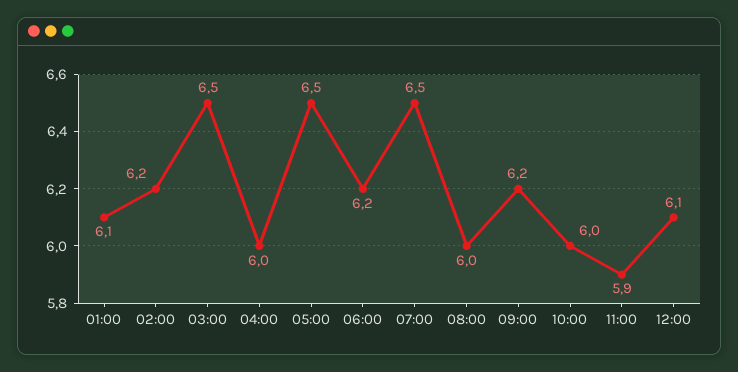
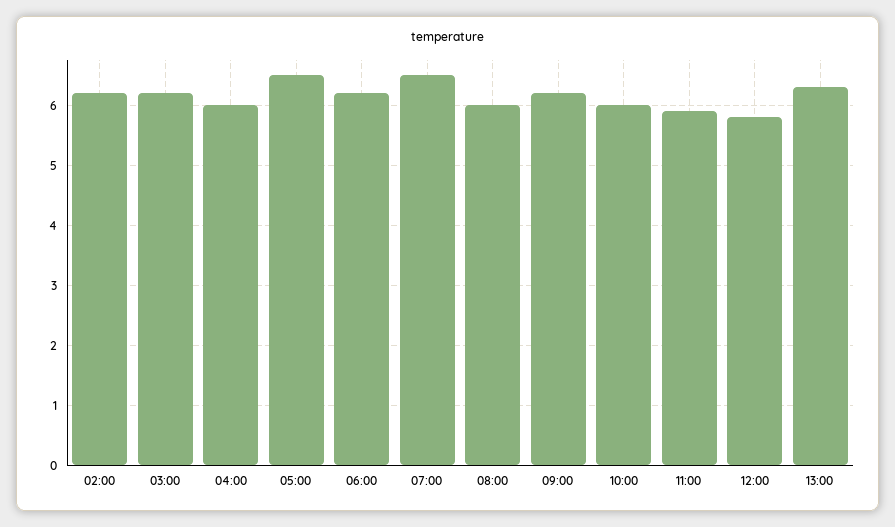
01:00: 6.1 -> none
03:00: 6.5 -> 6.2
12:00: 6.1 -> 5.8
13:00: none -> 6.3

